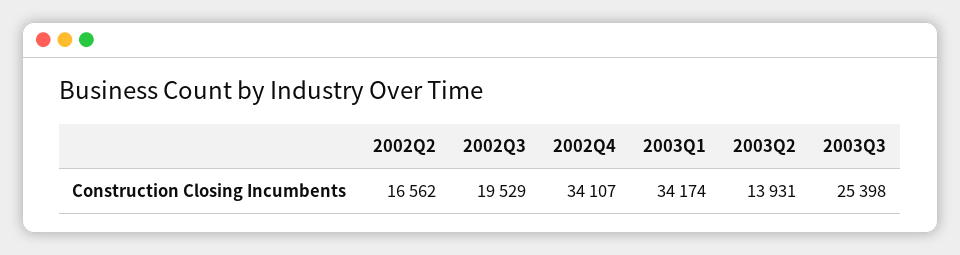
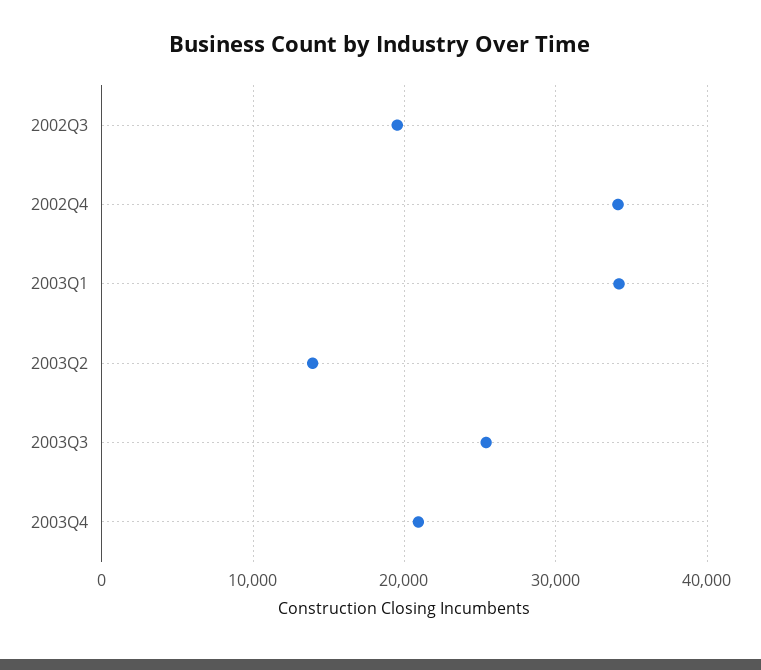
2002Q2: 16562 -> none
2003Q4: none -> 21000

